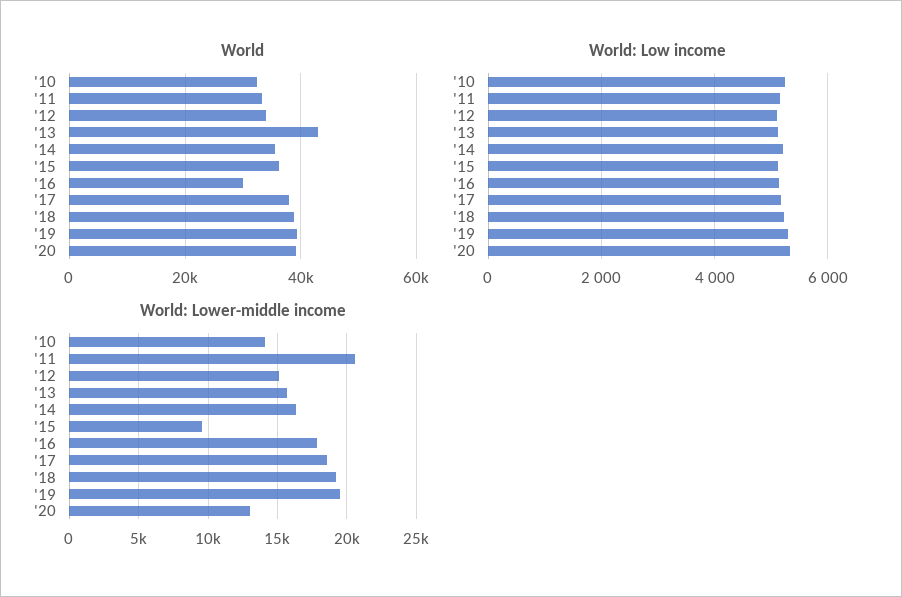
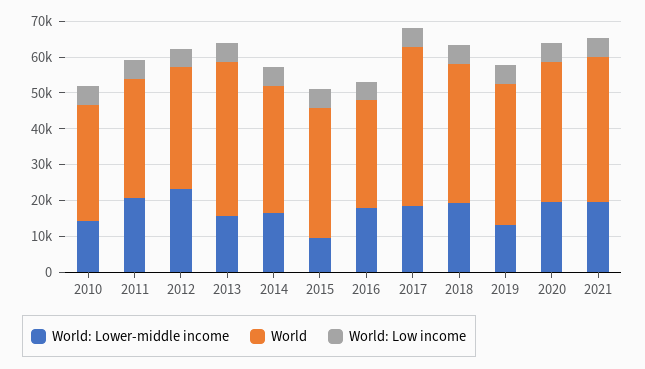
World, '17: 38000 -> 45000
World: Lower-middle income, '12: 15000 -> 22500
World: Lower-middle income, '19: 19500 -> 12500
World: Lower-middle income, '20: 13000 -> 20000
World: Lower-middle income, 2021: none -> 20000
World, 2021: none -> 40000
World: Low income, 2021: none -> 5000

